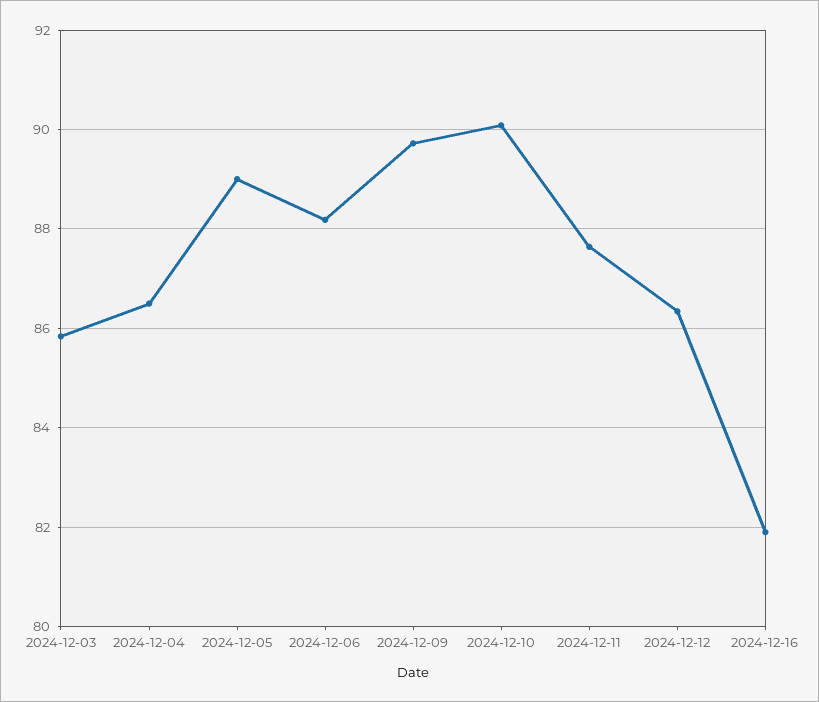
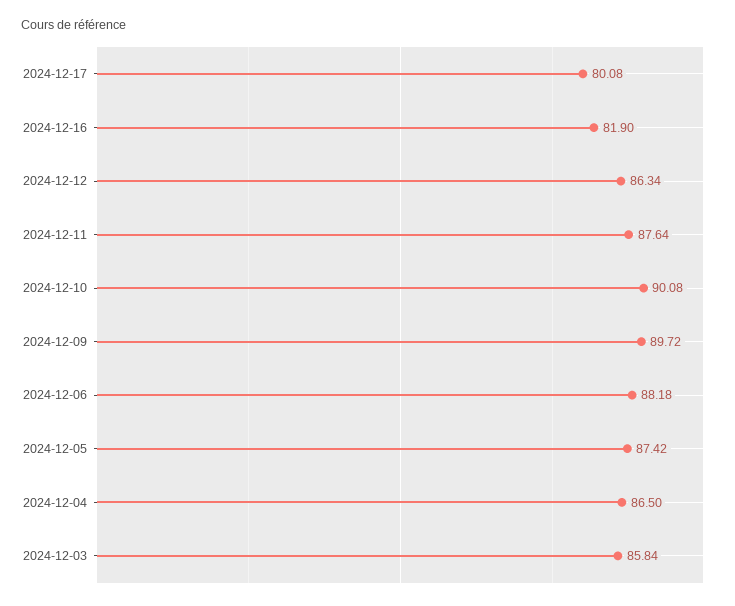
2024-12-05: 89 -> 87.42
2024-12-17: none -> 80.08

